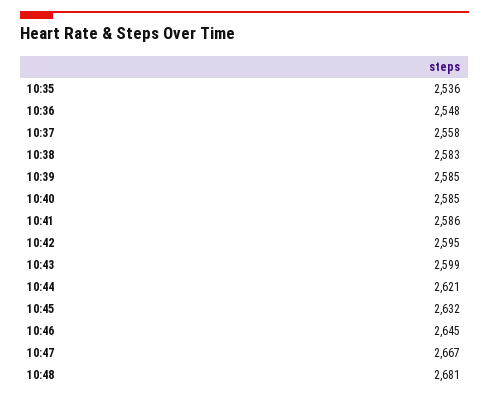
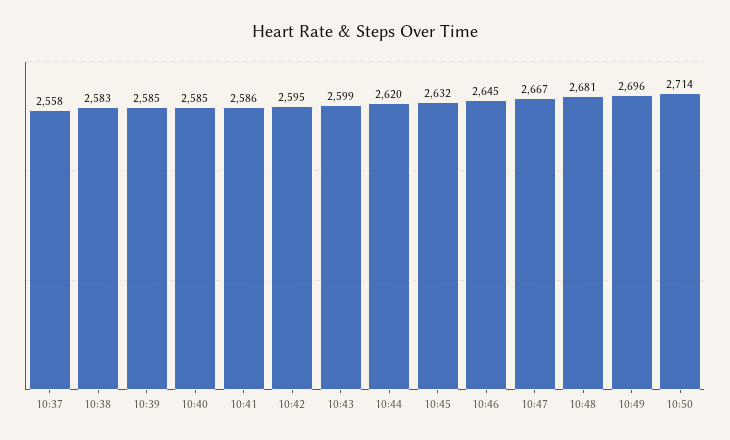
10:35: 2536 -> none
10:36: 2548 -> none
10:44: 2621 -> 2620
10:49: none -> 2696
10:50: none -> 2714

